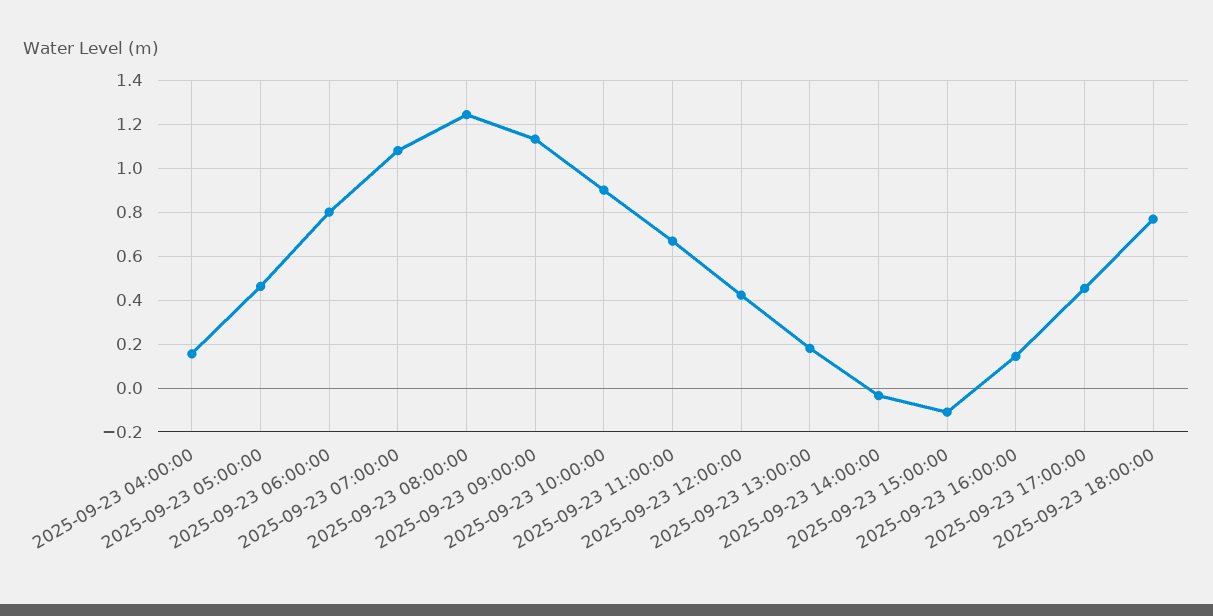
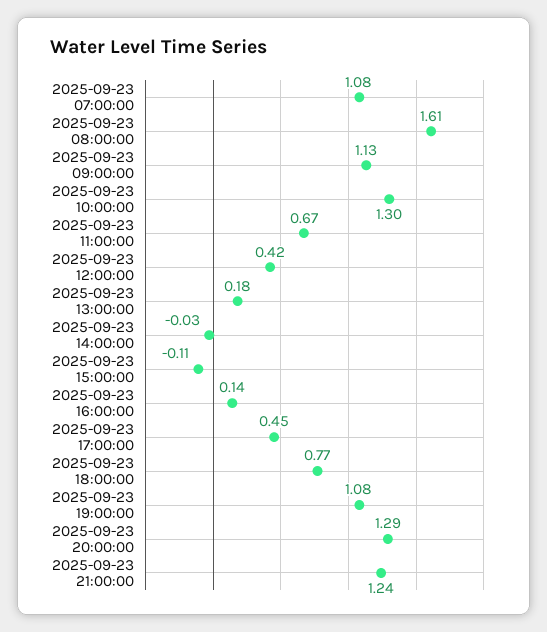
2025-09-23 04:00:00: 0.15 -> none
2025-09-23 05:00:00: 0.45 -> none
2025-09-23 06:00:00: 0.8 -> none
2025-09-23 08:00:00: 1.25 -> 1.61
2025-09-23 10:00:00: 0.9 -> 1.3
2025-09-23 19:00:00: none -> 1.08
2025-09-23 20:00:00: none -> 1.29
2025-09-23 21:00:00: none -> 1.24

